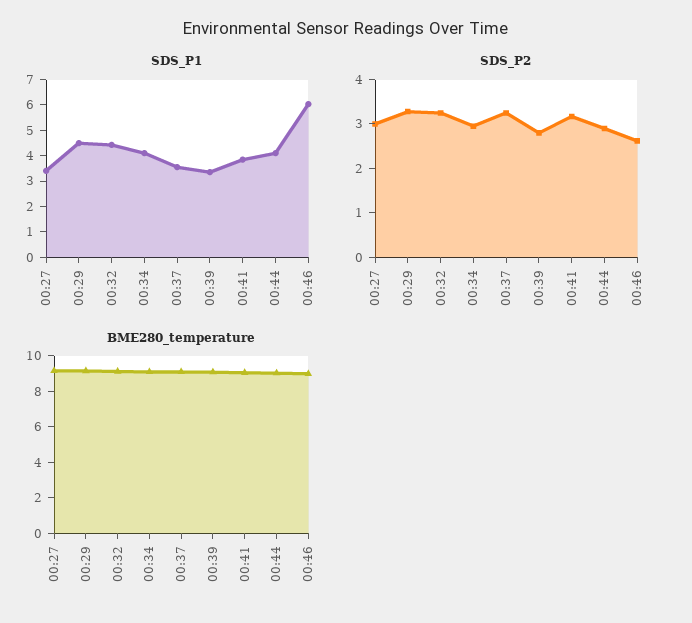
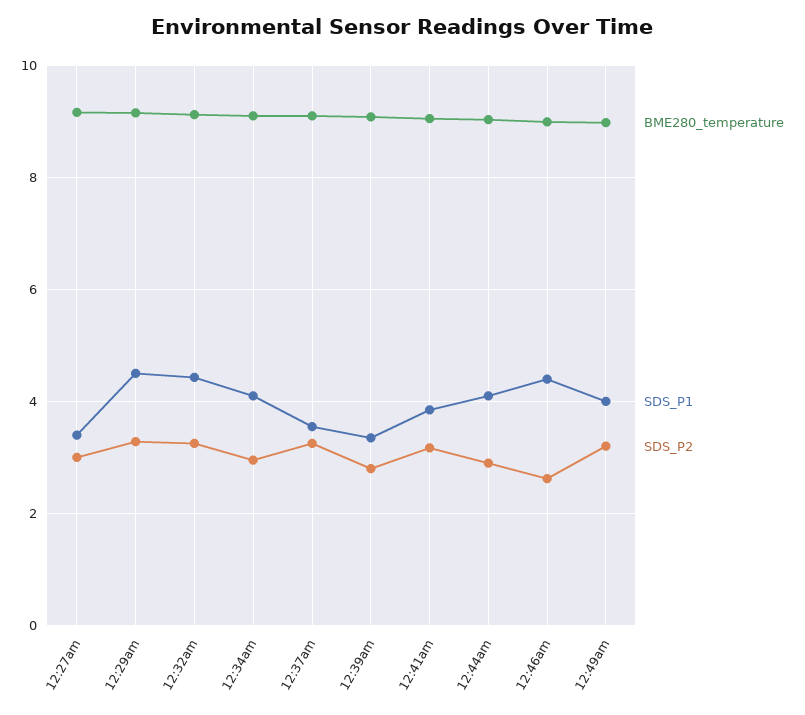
SDS_P1, 00:46: 6 -> 4.4
BME280_temperature, 12:49am: none -> 9
SDS_P1, 12:49am: none -> 4
SDS_P2, 12:49am: none -> 3.2

